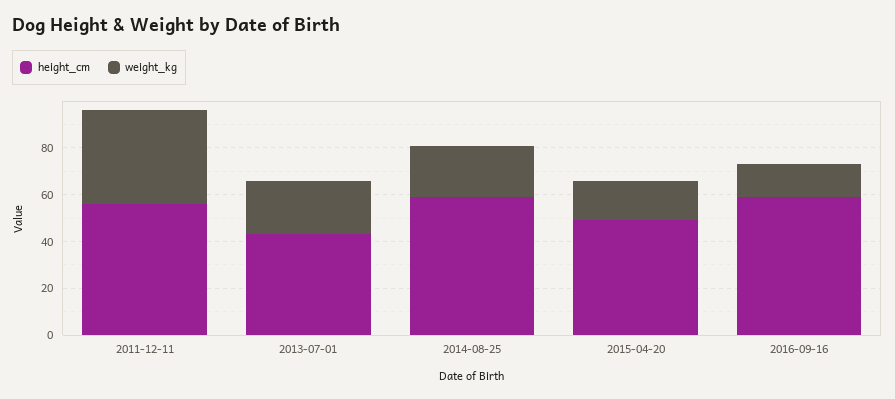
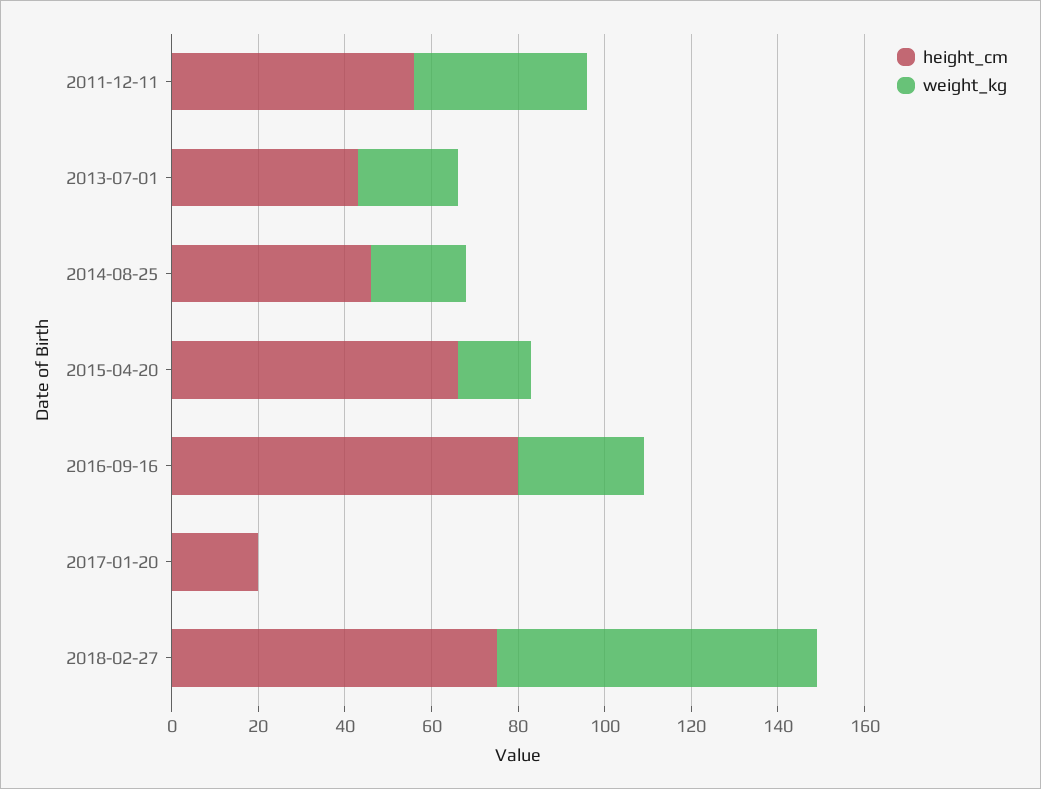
height_cm, 2014-08-25: 60 -> 45
height_cm, 2015-04-20: 50 -> 65
height_cm, 2016-09-16: 60 -> 80
weight_kg, 2016-09-16: 15 -> 30
height_cm, 2017-01-20: none -> 20
weight_kg, 2017-01-20: none -> 0
height_cm, 2018-02-27: none -> 75
weight_kg, 2018-02-27: none -> 75

